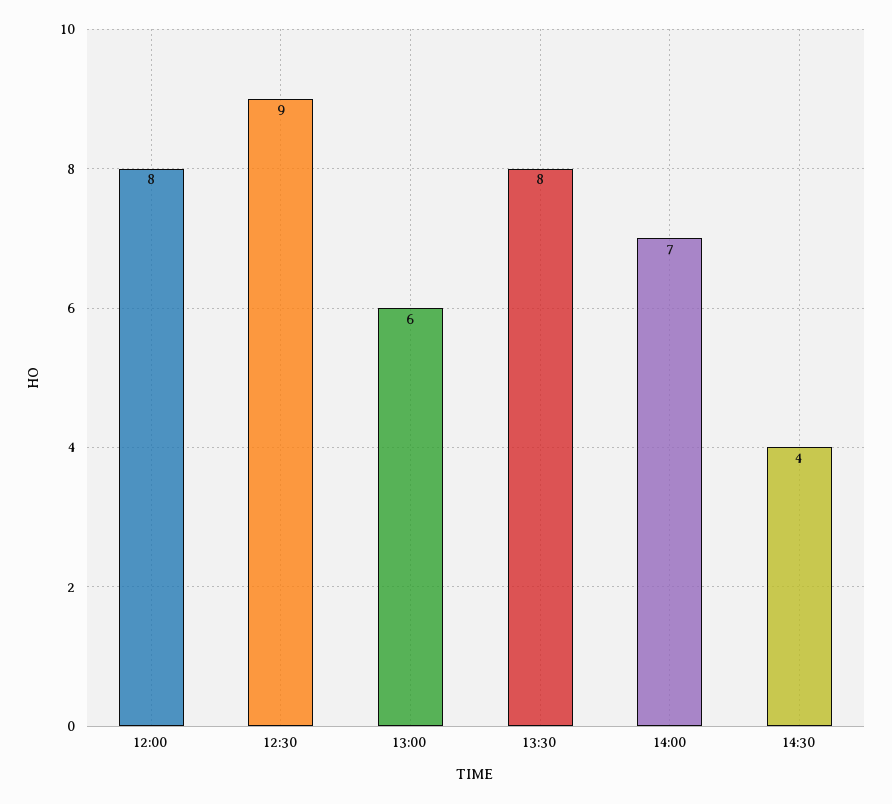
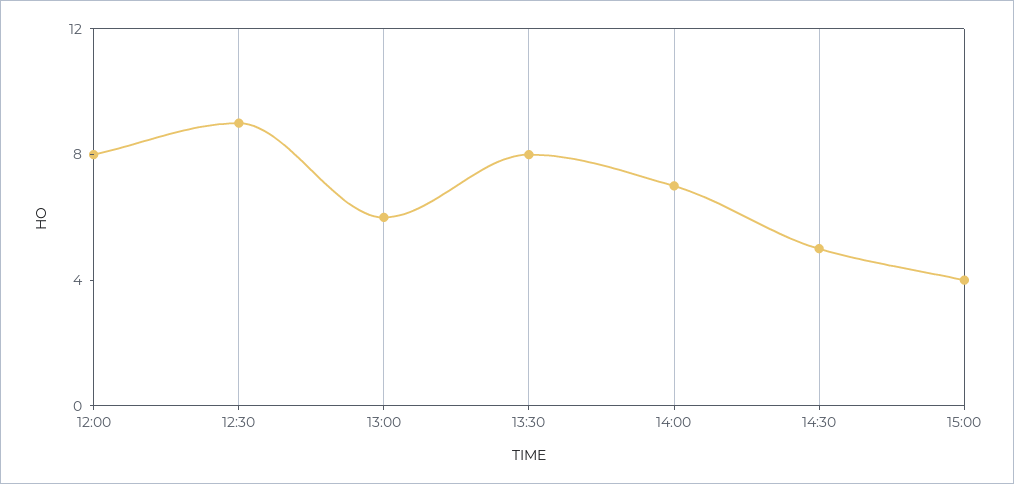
14:30: 4 -> 5
15:00: none -> 4

